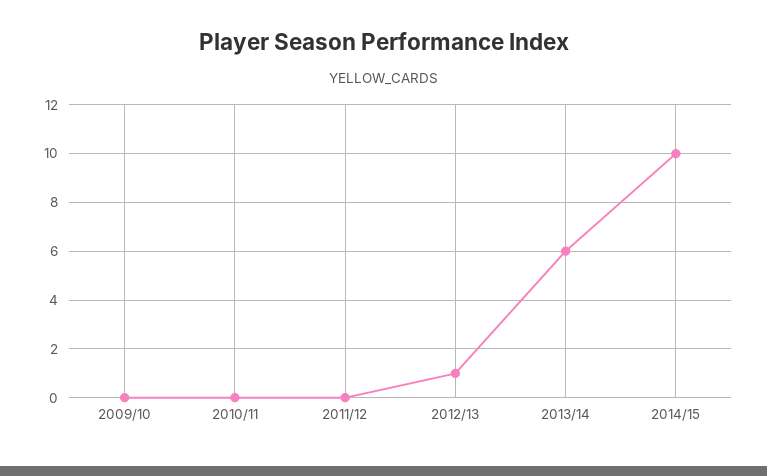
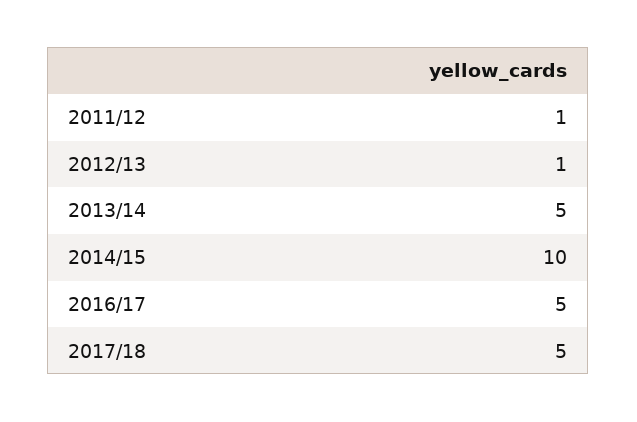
2009/10: 0 -> none
2010/11: 0 -> none
2011/12: 0 -> 1
2013/14: 6 -> 5
2016/17: none -> 5
2017/18: none -> 5

